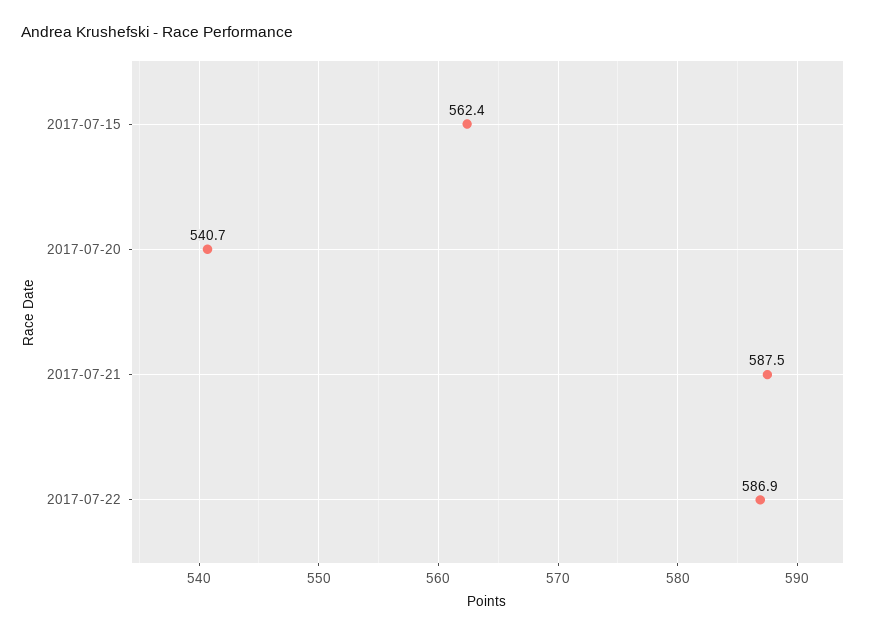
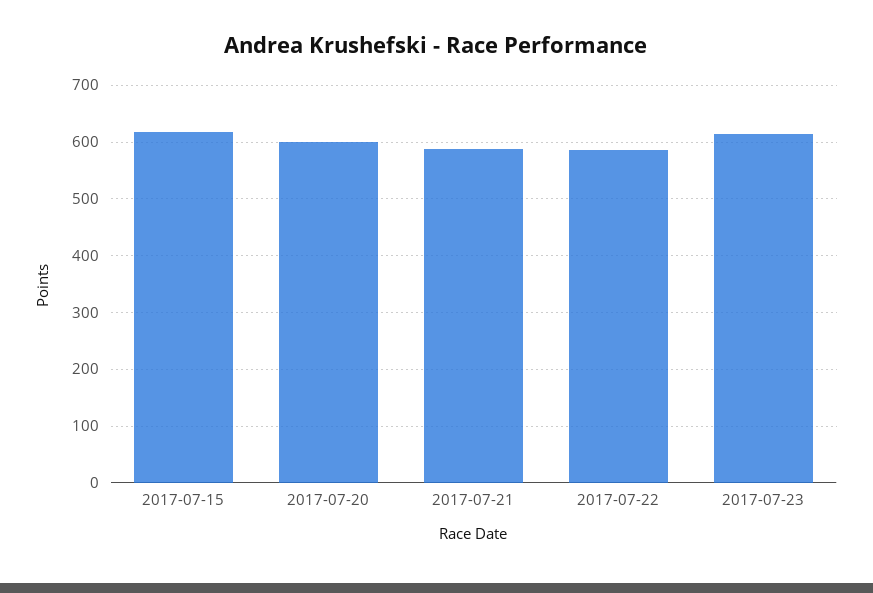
2017-07-15: 562.4 -> 620
2017-07-20: 540.7 -> 600
2017-07-23: none -> 620

